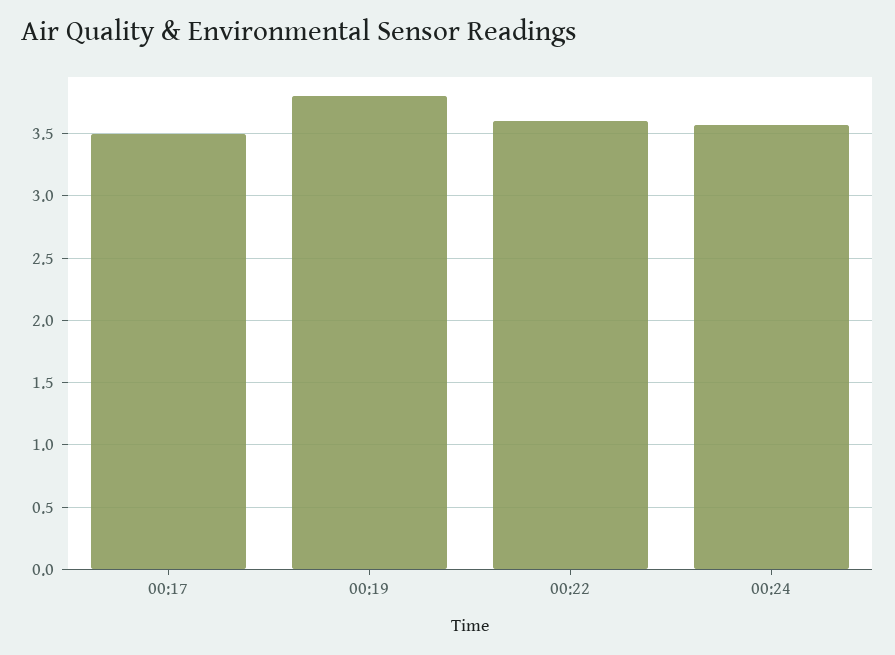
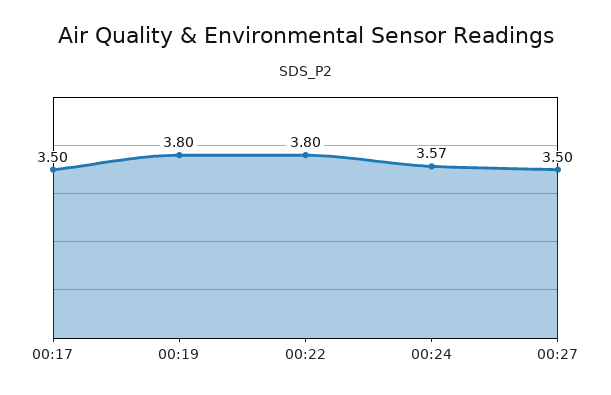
00:22: 3.6 -> 3.8
00:27: none -> 3.5

